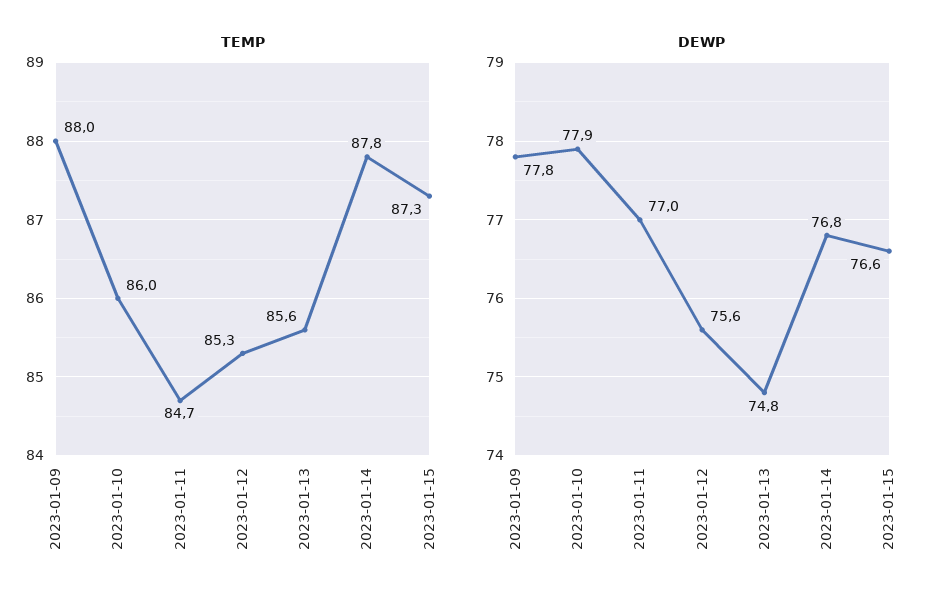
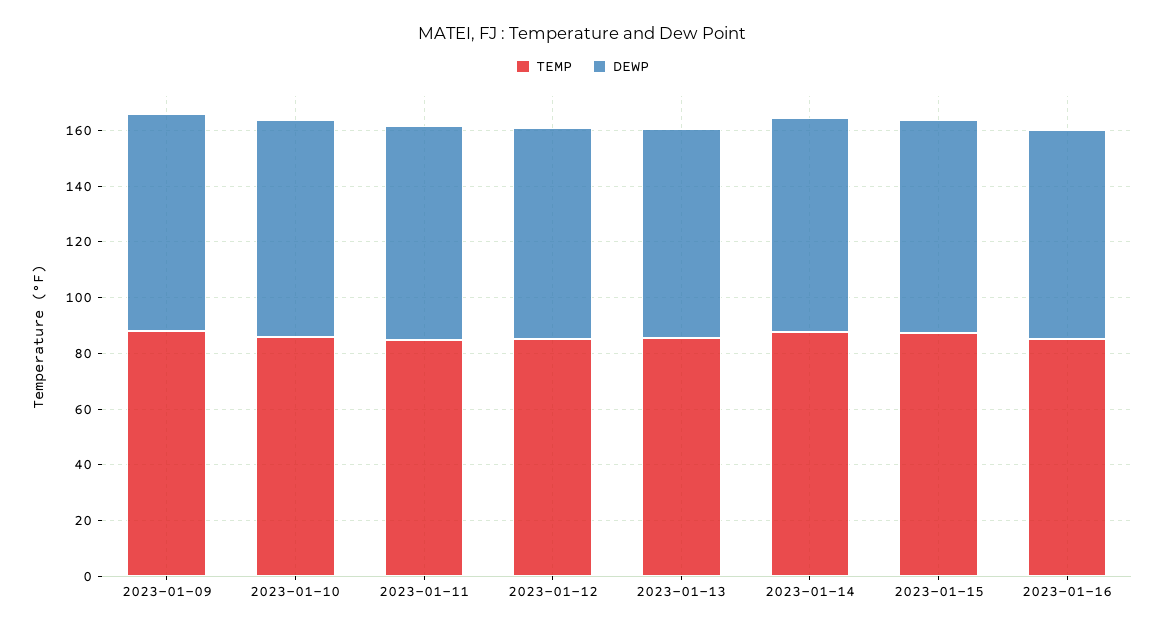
TEMP, 2023-01-16: none -> 85
DEWP, 2023-01-16: none -> 75

